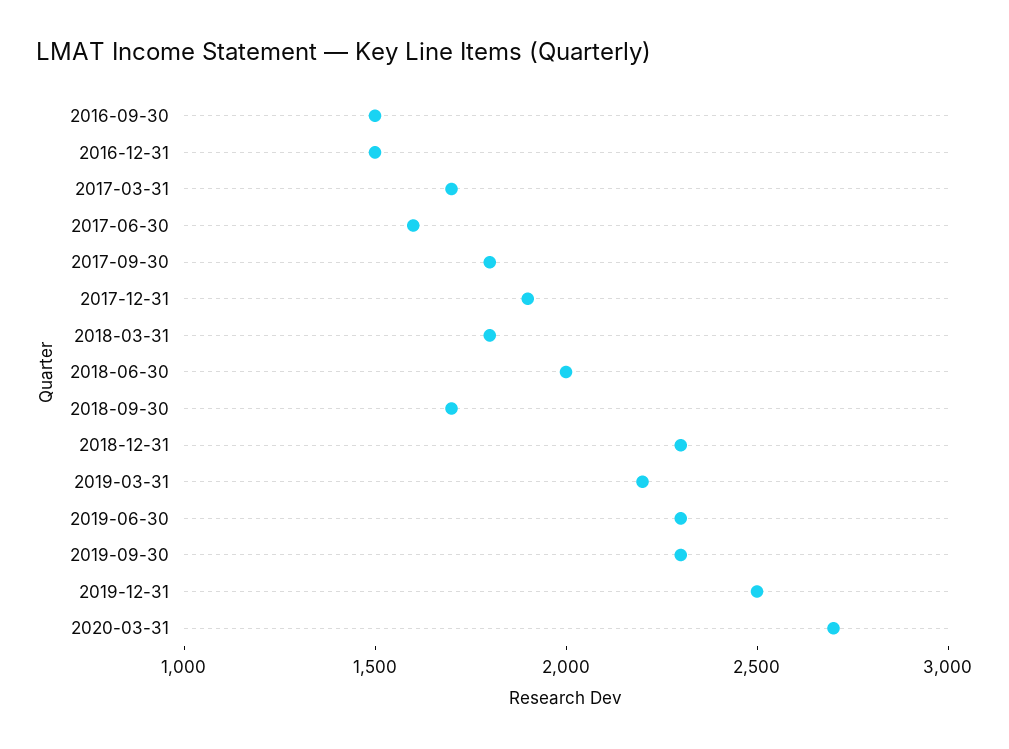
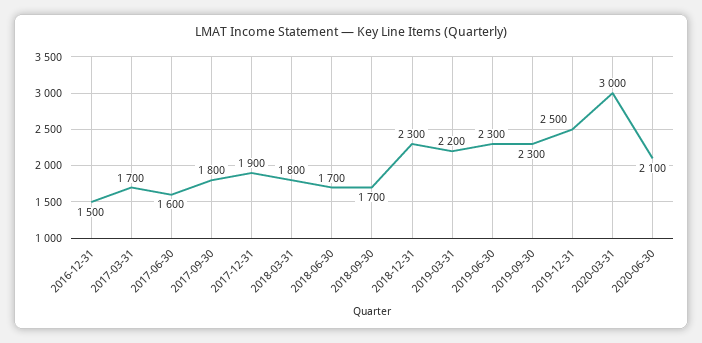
2016-09-30: 1500 -> none
2018-06-30: 2000 -> 1700
2020-03-31: 2700 -> 3000
2020-06-30: none -> 2100

